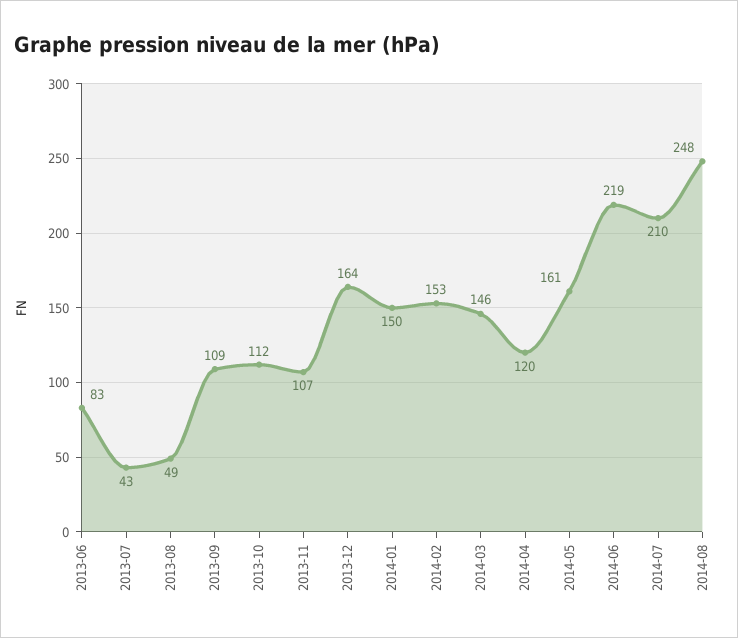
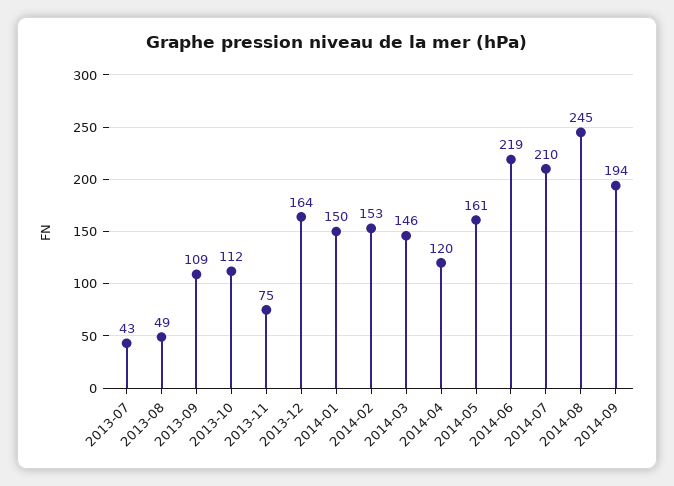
2013-06: 83 -> none
2013-11: 107 -> 75
2014-08: 248 -> 245
2014-09: none -> 194

